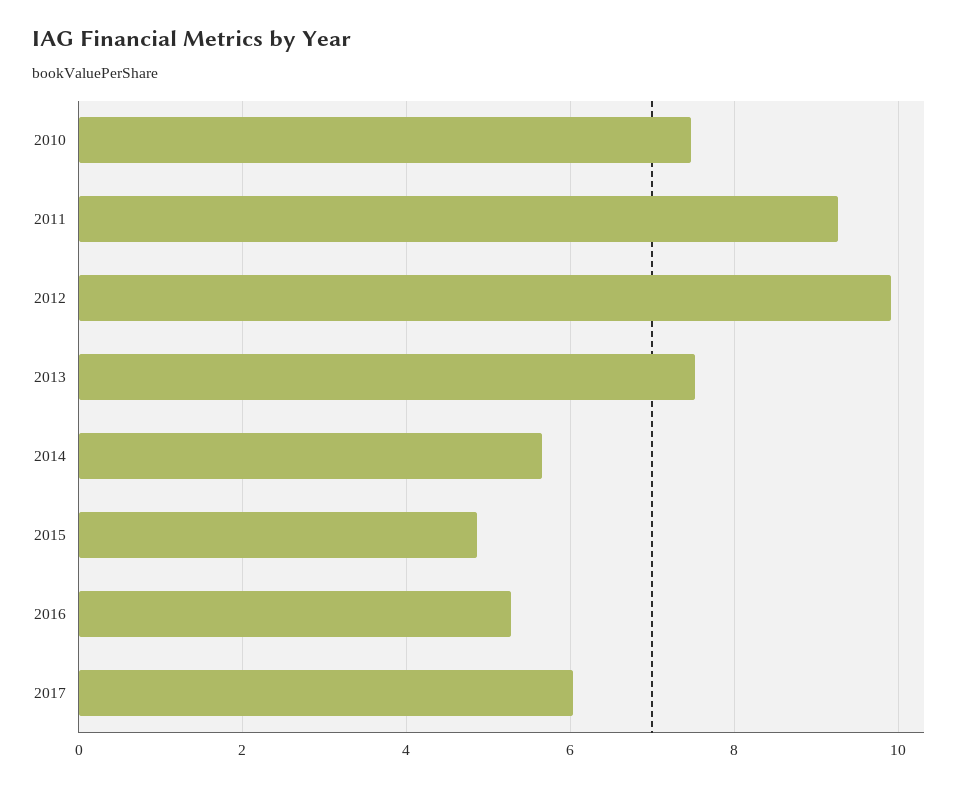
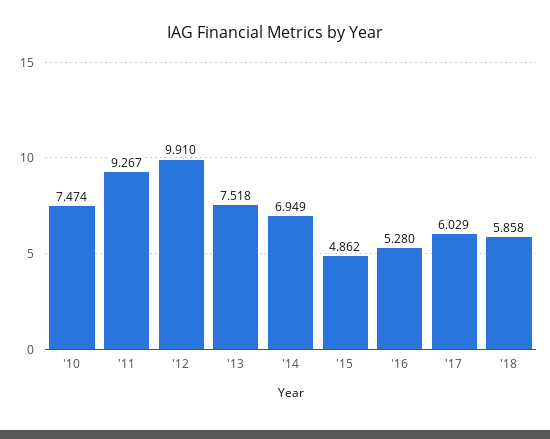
2014: 5.6 -> 6.949
'18: none -> 5.858

